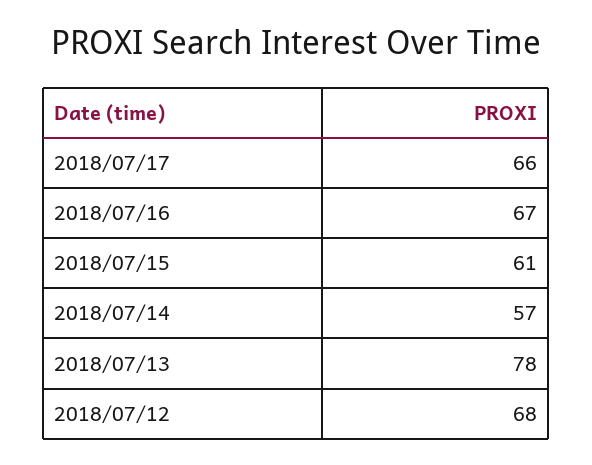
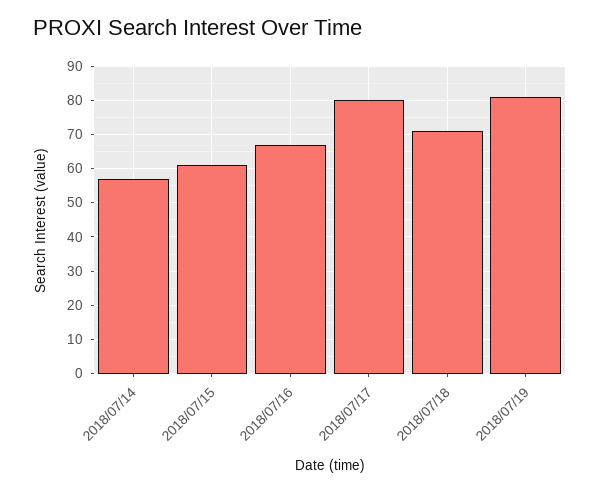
2018/07/17: 66 -> 80
2018/07/13: 78 -> none
2018/07/12: 68 -> none
2018/07/18: none -> 70
2018/07/19: none -> 80

